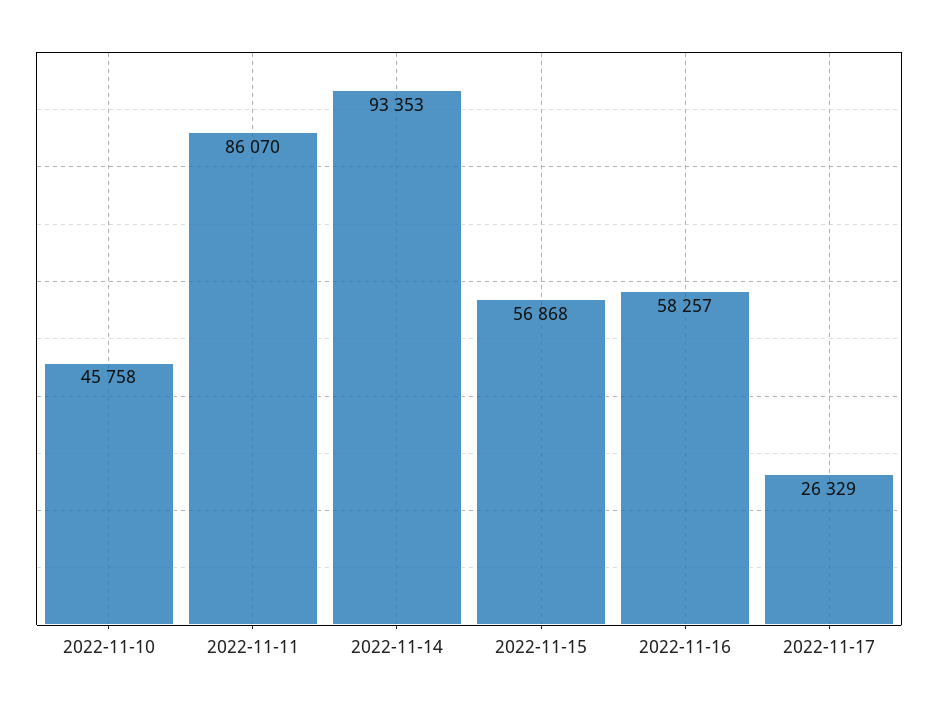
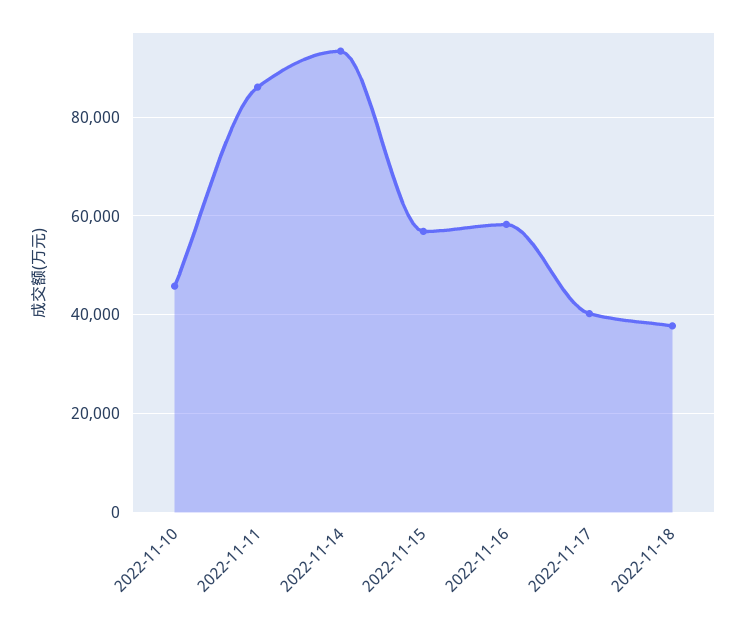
2022-11-17: 26329 -> 40000
2022-11-18: none -> 38000

